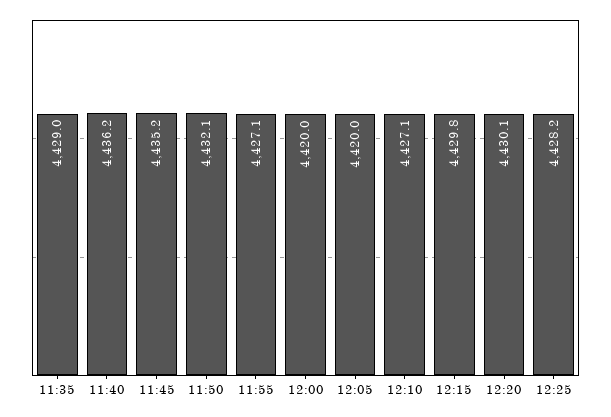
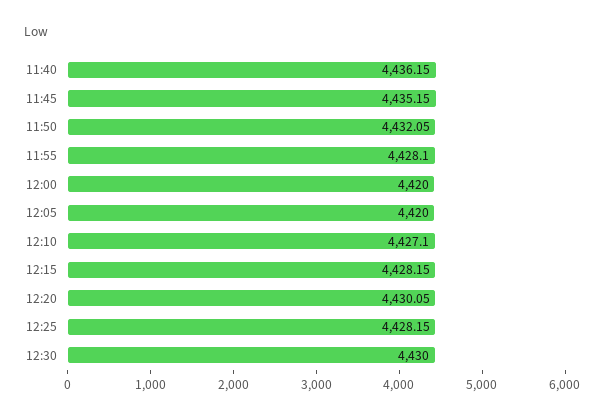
11:35: 4429 -> none
11:55: 4427.1 -> 4428.1
12:15: 4429.8 -> 4428.15
12:30: none -> 4430

